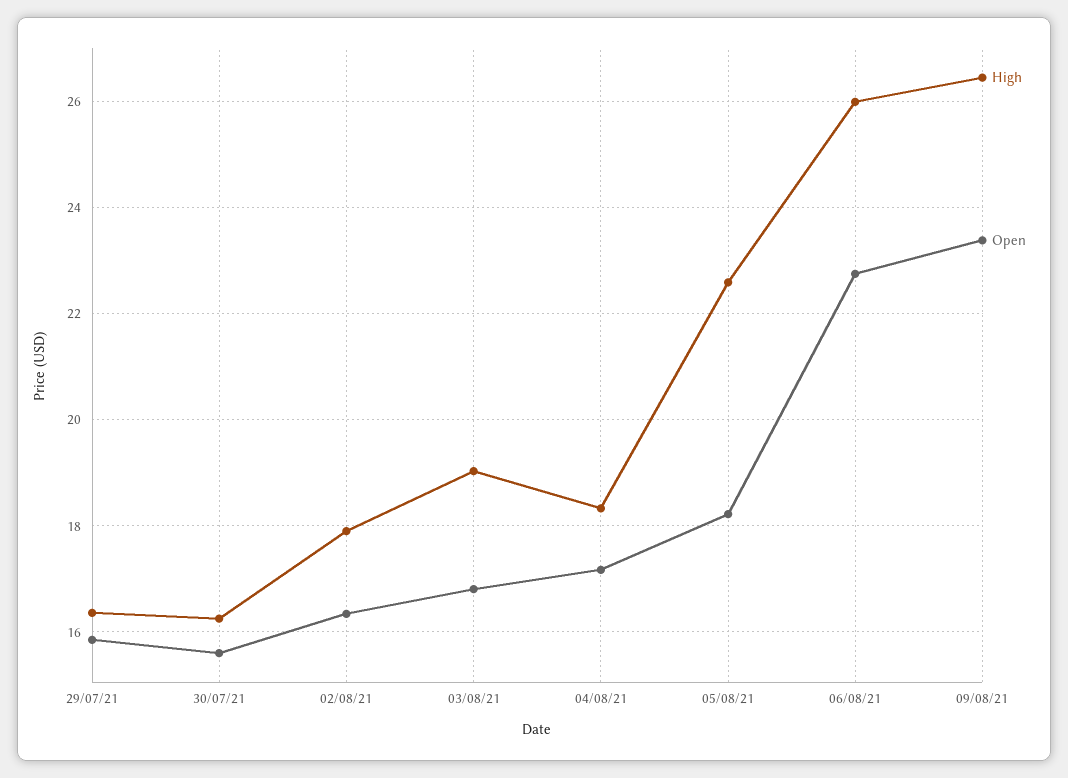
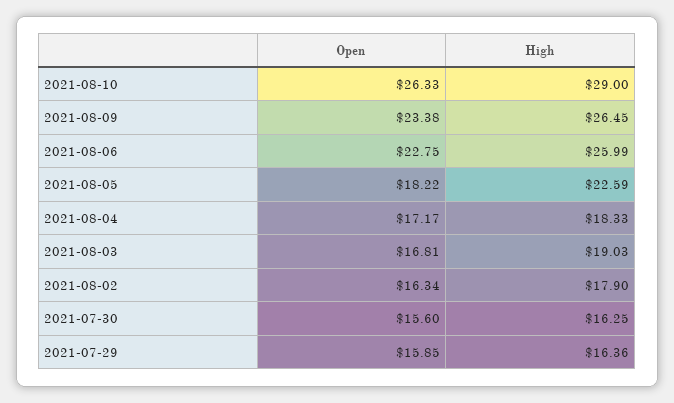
Open, 2021-08-10: none -> 26.33
High, 2021-08-10: none -> 29

